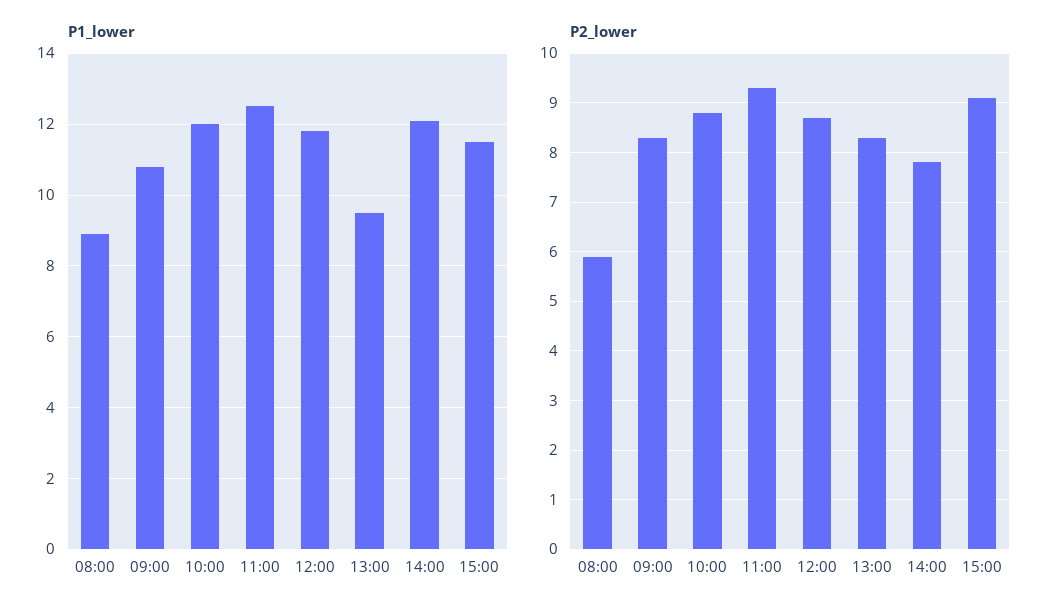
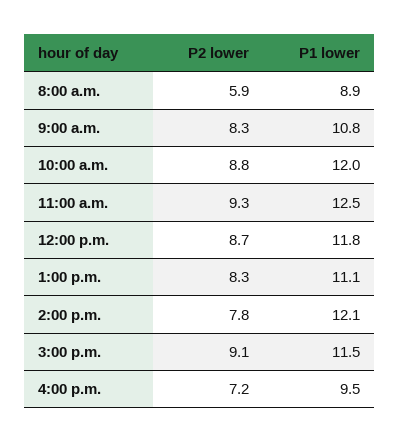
P1_lower, 13:00: 9.5 -> 11.1
P2_lower, 4:00 p.m.: none -> 7.2
P1_lower, 4:00 p.m.: none -> 9.5

